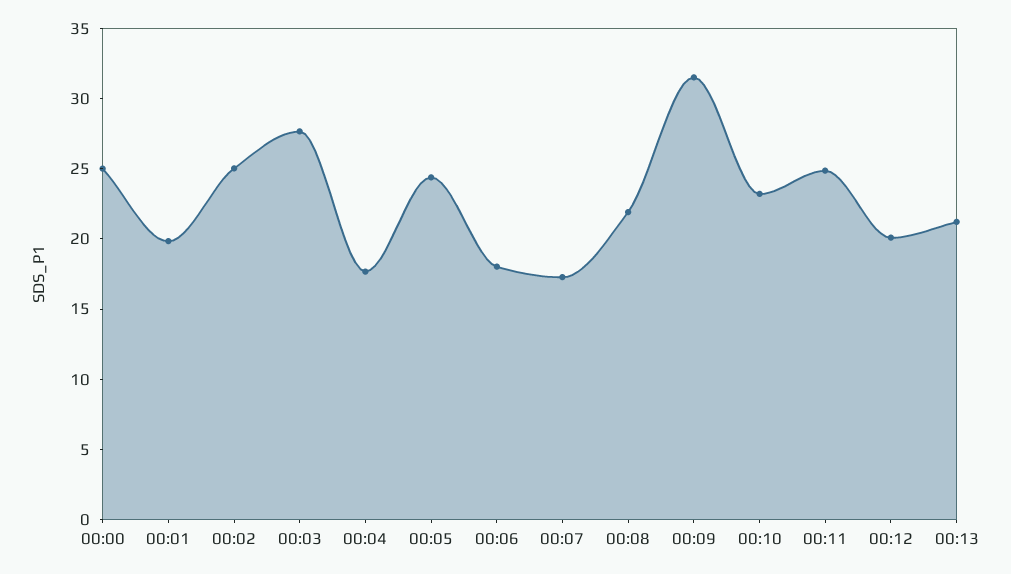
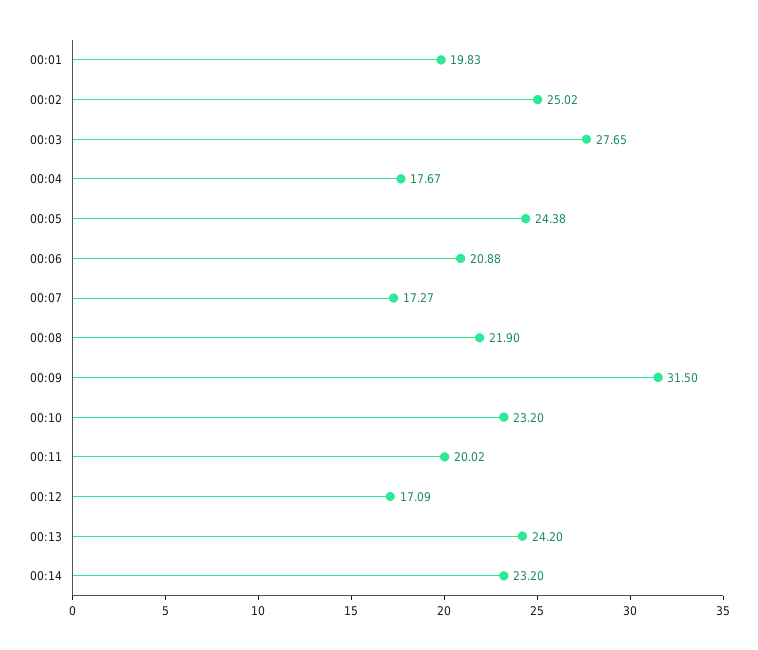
00:00: 25 -> none
00:06: 18 -> 20.88
00:11: 25 -> 20.02
00:12: 20 -> 17.09
00:13: 21 -> 24.2
00:14: none -> 23.2

